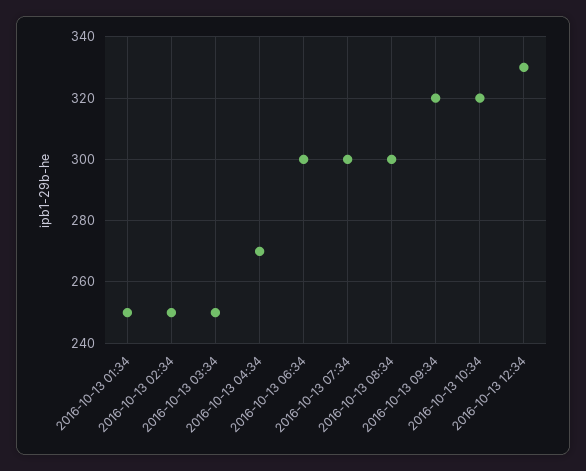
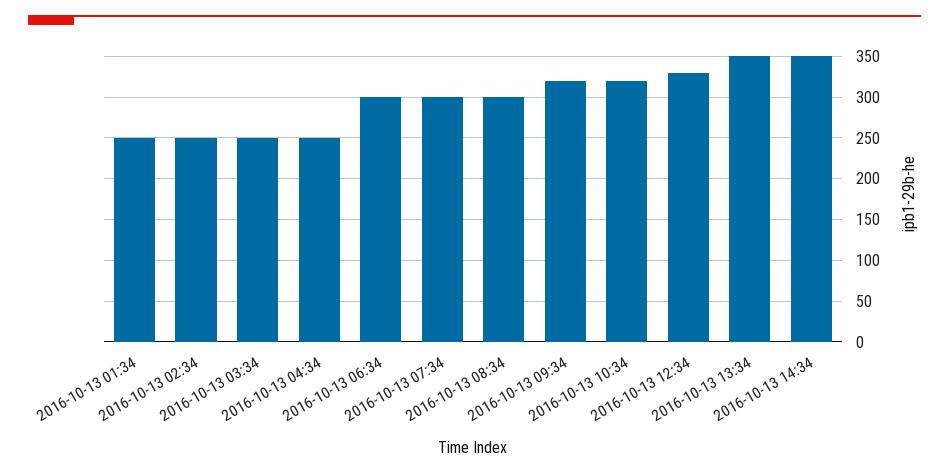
2016-10-13 04:34: 270 -> 250
2016-10-13 13:34: none -> 350
2016-10-13 14:34: none -> 350

